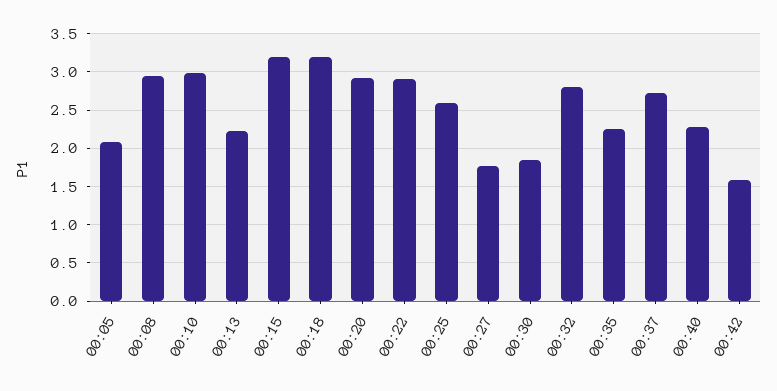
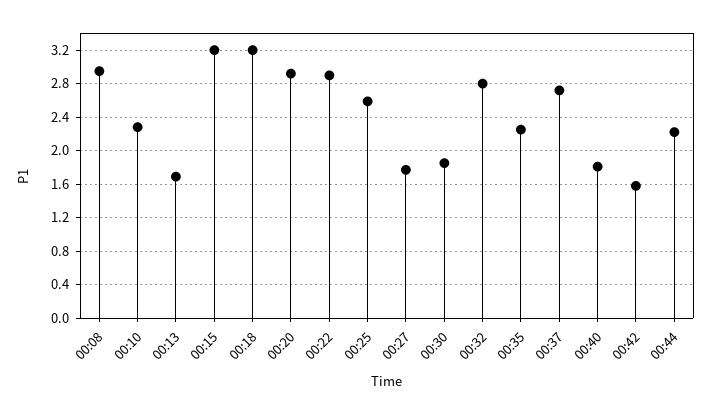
00:05: 2.1 -> none
00:10: 3 -> 2.3
00:13: 2.2 -> 1.7
00:40: 2.3 -> 1.8
00:44: none -> 2.2

